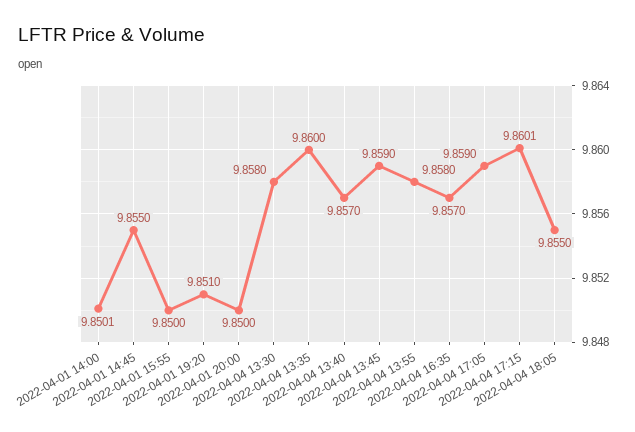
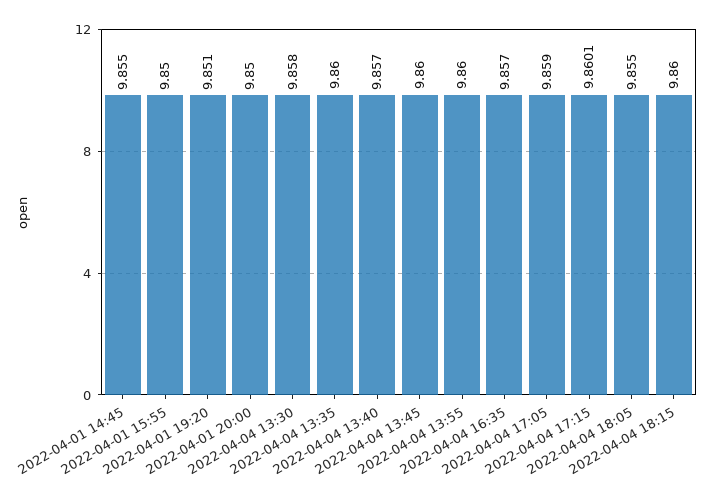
2022-04-01 14:00: 9.8501 -> none
2022-04-04 13:45: 9.859 -> 9.86
2022-04-04 13:55: 9.858 -> 9.86
2022-04-04 18:15: none -> 9.86

